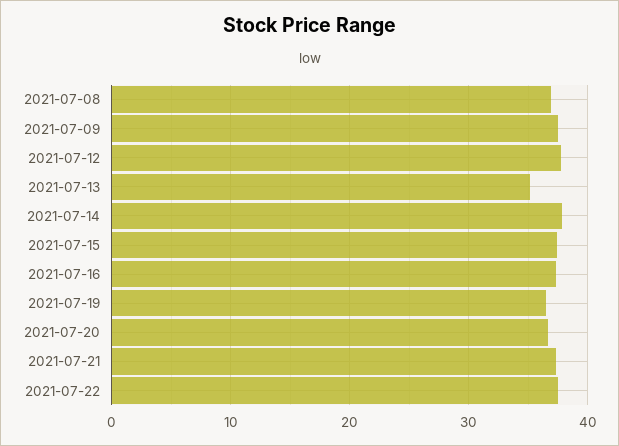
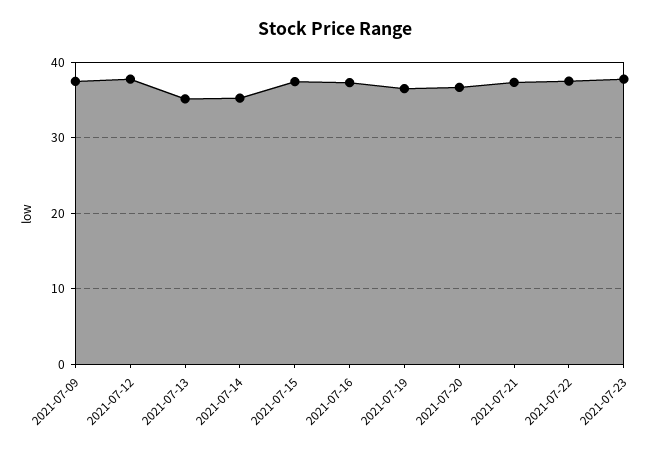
2021-07-08: 37 -> none
2021-07-14: 38 -> 35
2021-07-23: none -> 38

